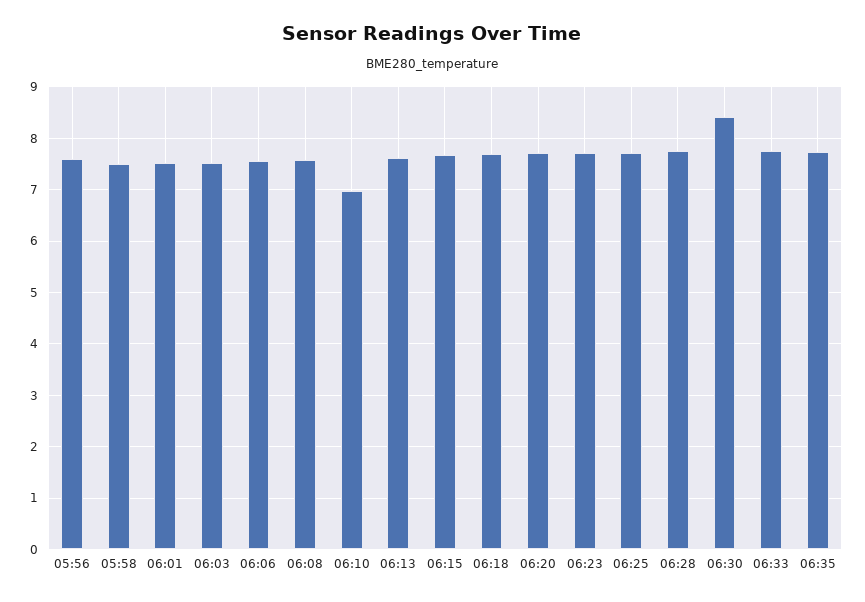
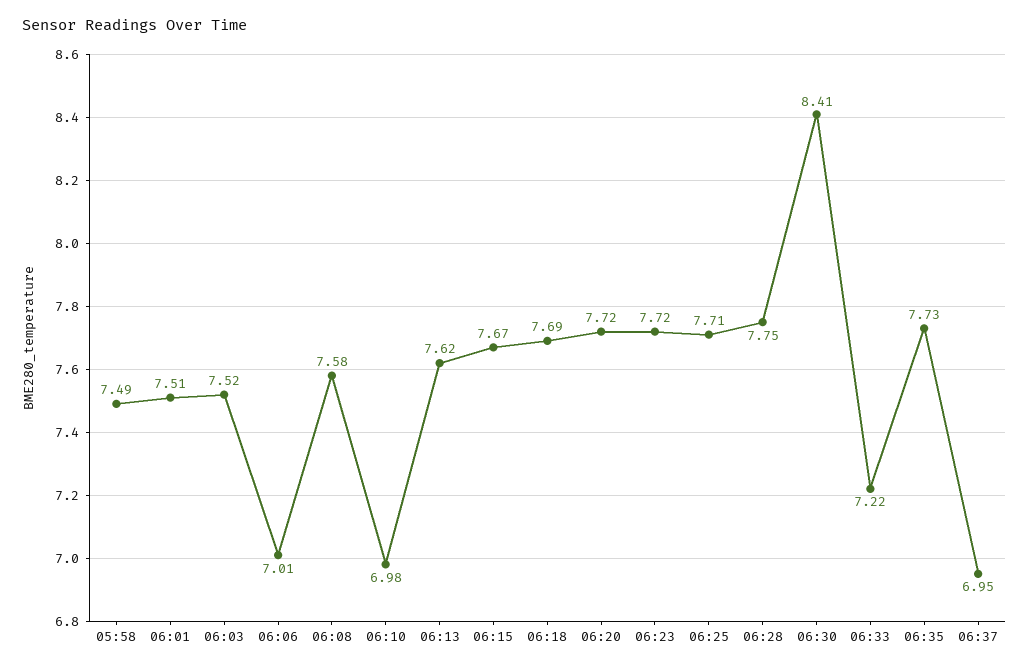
05:56: 7.6 -> none
06:06: 7.6 -> 7.01
06:33: 7.8 -> 7.22
06:37: none -> 6.95

